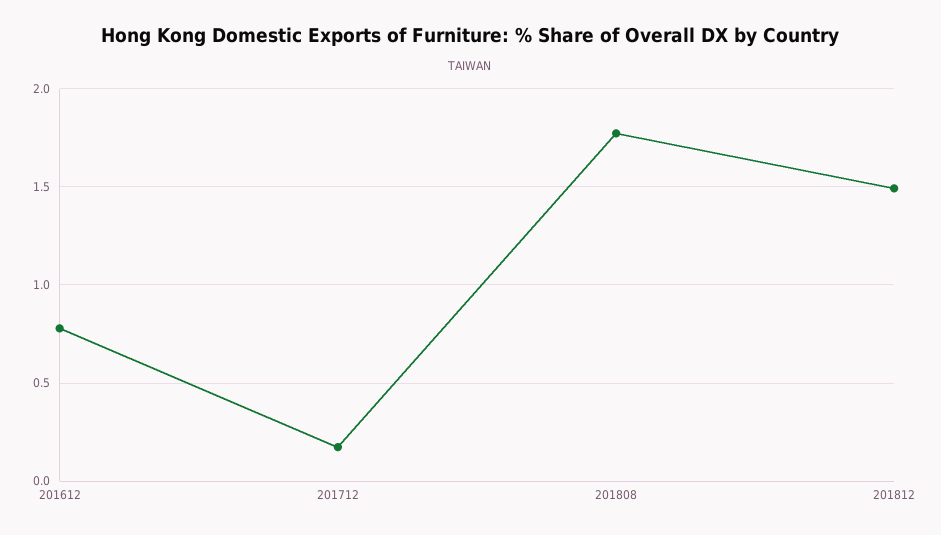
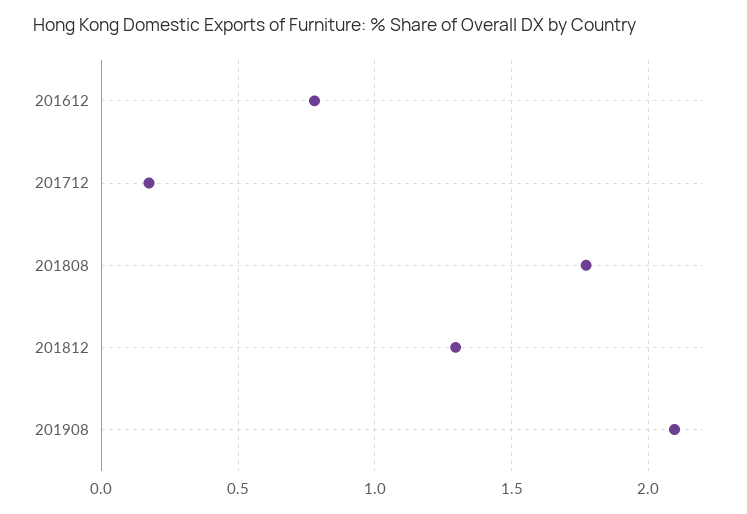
201812: 1.5 -> 1.3
201908: none -> 2.1

